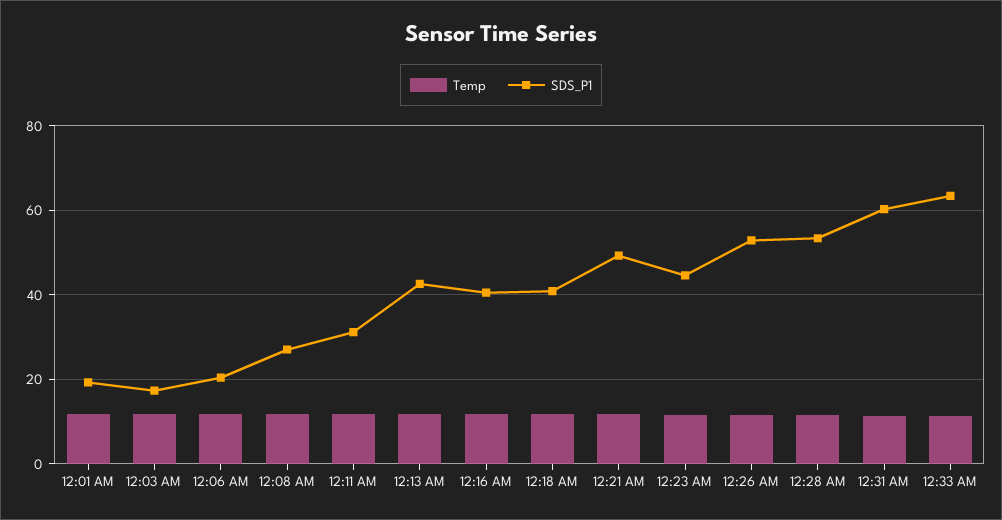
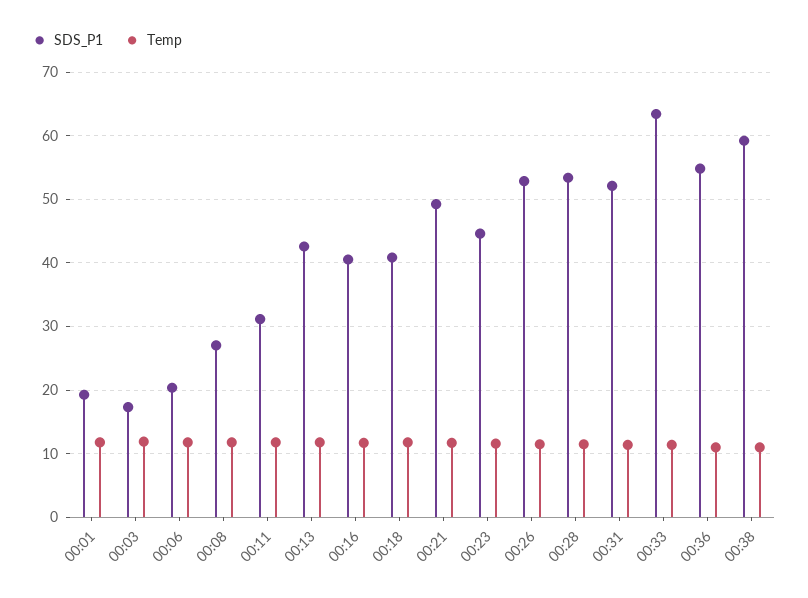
SDS_P1, 12:31 AM: 60 -> 52
SDS_P1, 00:36: none -> 55
Temp, 00:36: none -> 11
SDS_P1, 00:38: none -> 59
Temp, 00:38: none -> 11

